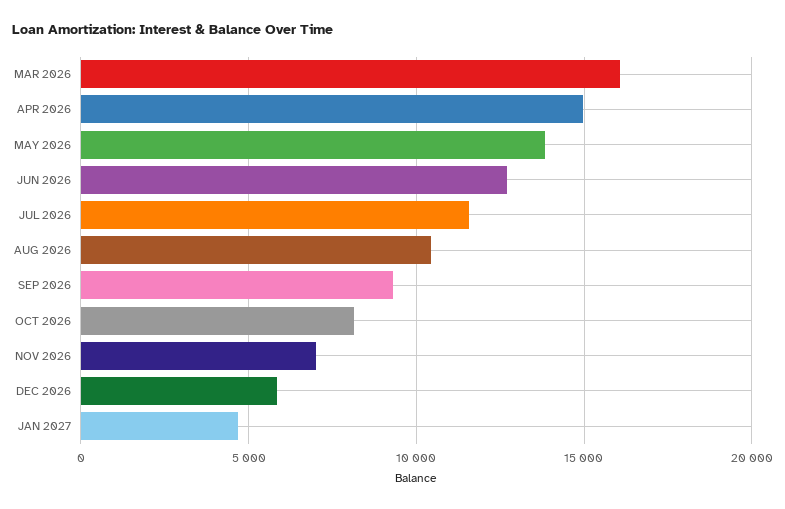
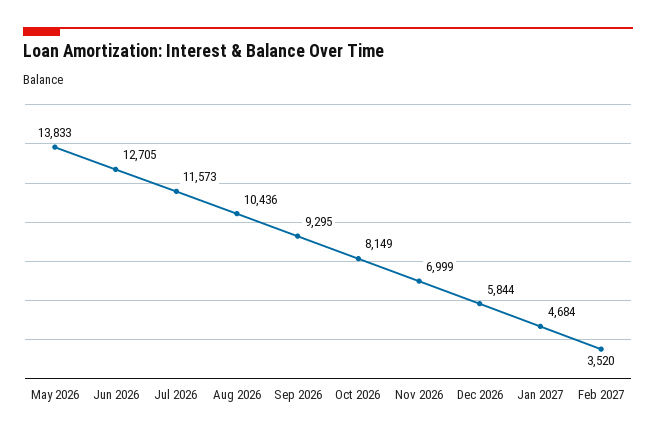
MAR 2026: 16000 -> none
APR 2026: 15000 -> none
Feb 2027: none -> 3520

